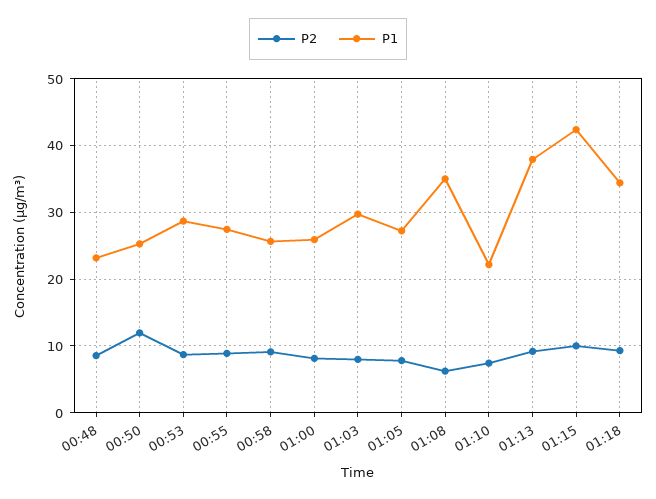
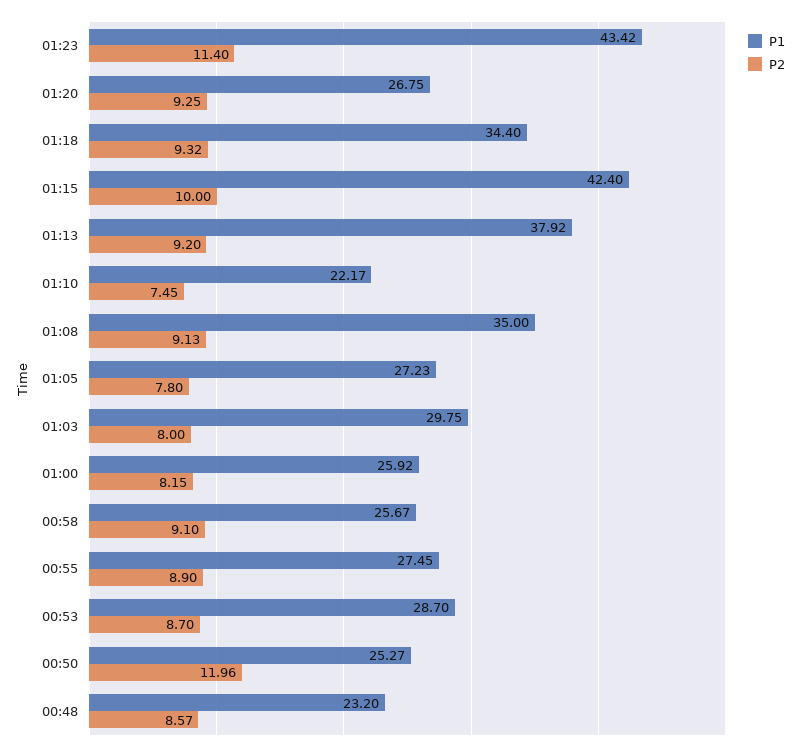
P2, 01:08: 6 -> 9.13
P1, 01:23: none -> 43.42
P2, 01:23: none -> 11.4
P1, 01:20: none -> 26.75
P2, 01:20: none -> 9.25

